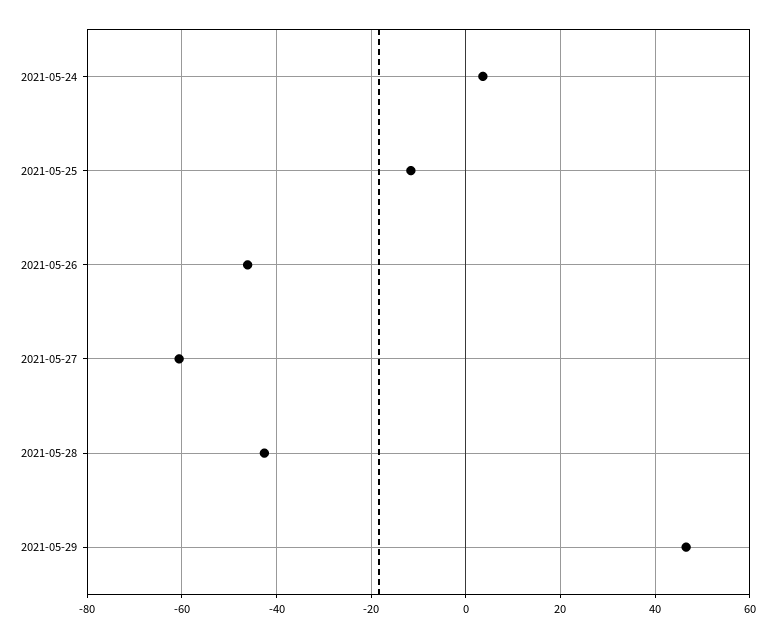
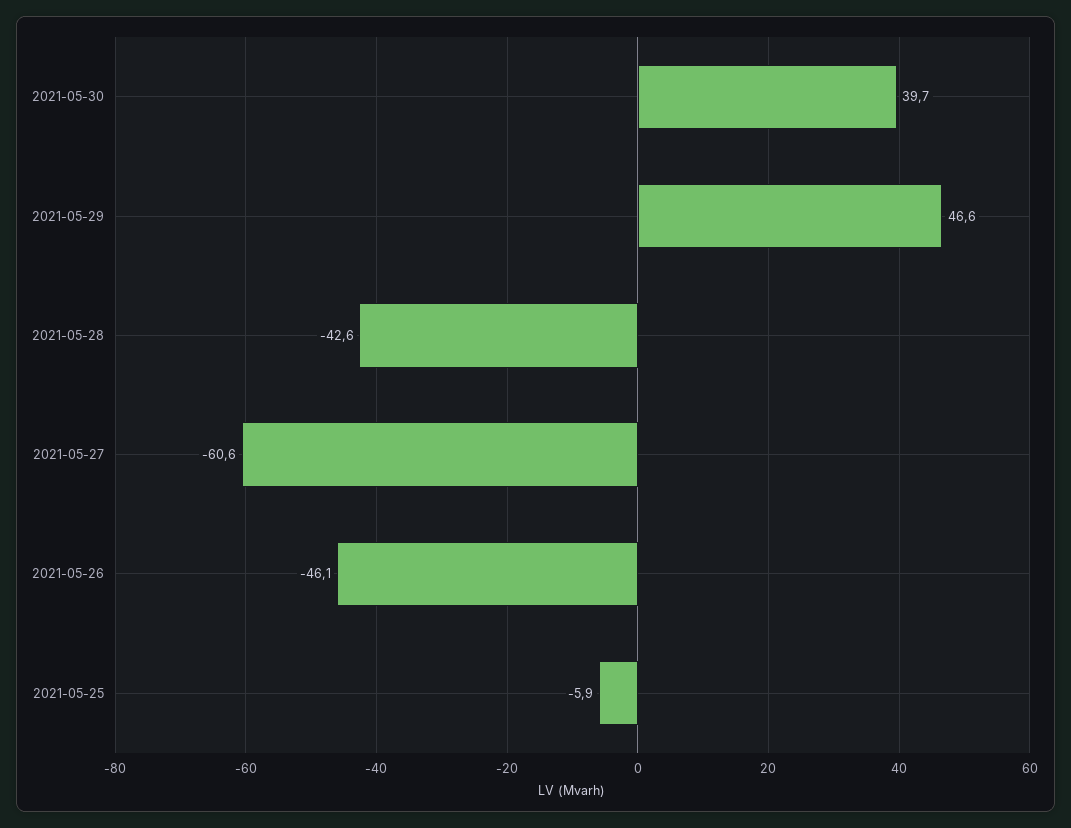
2021-05-24: 4 -> none
2021-05-25: -12 -> -5.9
2021-05-30: none -> 39.7

